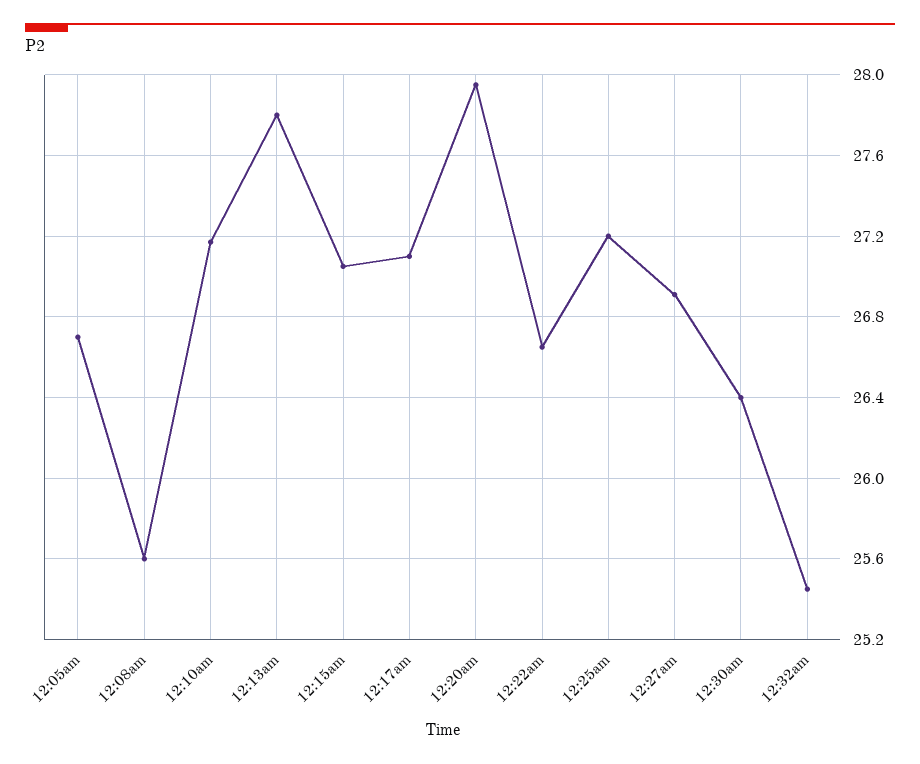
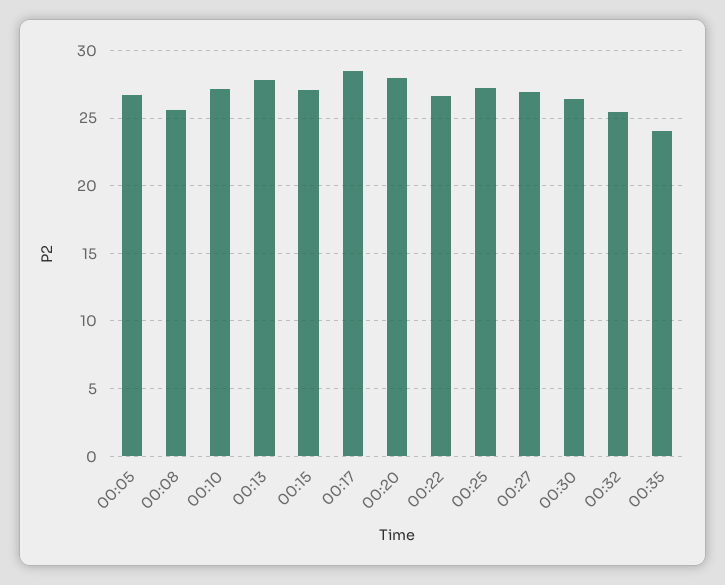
12:17am: 27.1 -> 28.5
00:35: none -> 24

